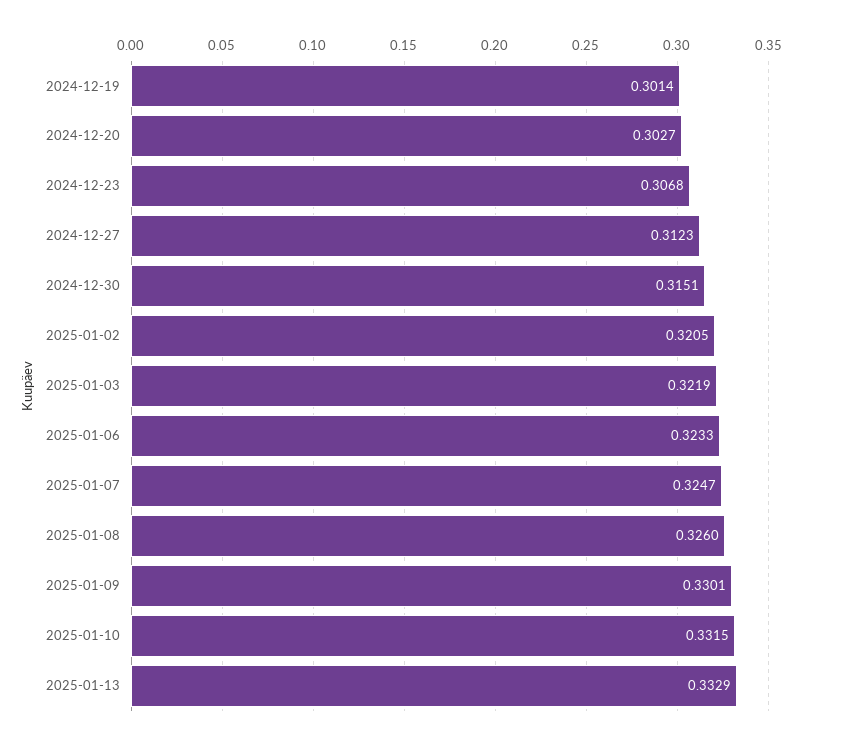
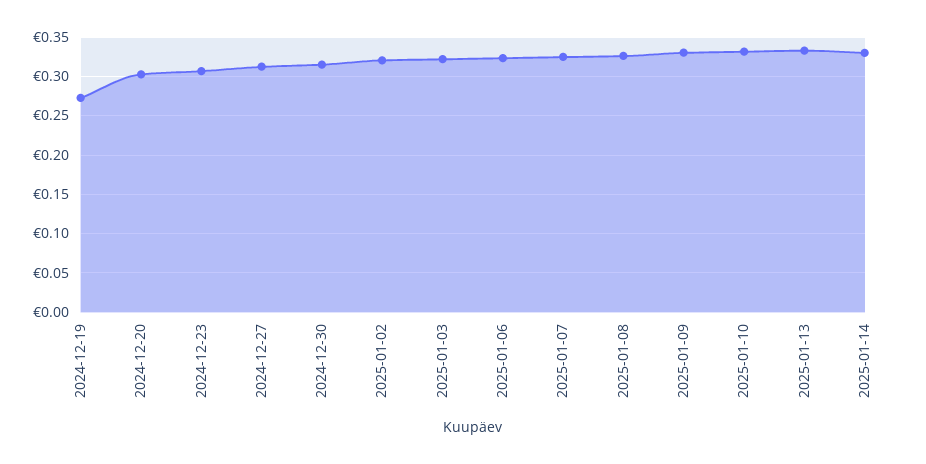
2024-12-19: 0.3014 -> 0.27
2025-01-14: none -> 0.33

